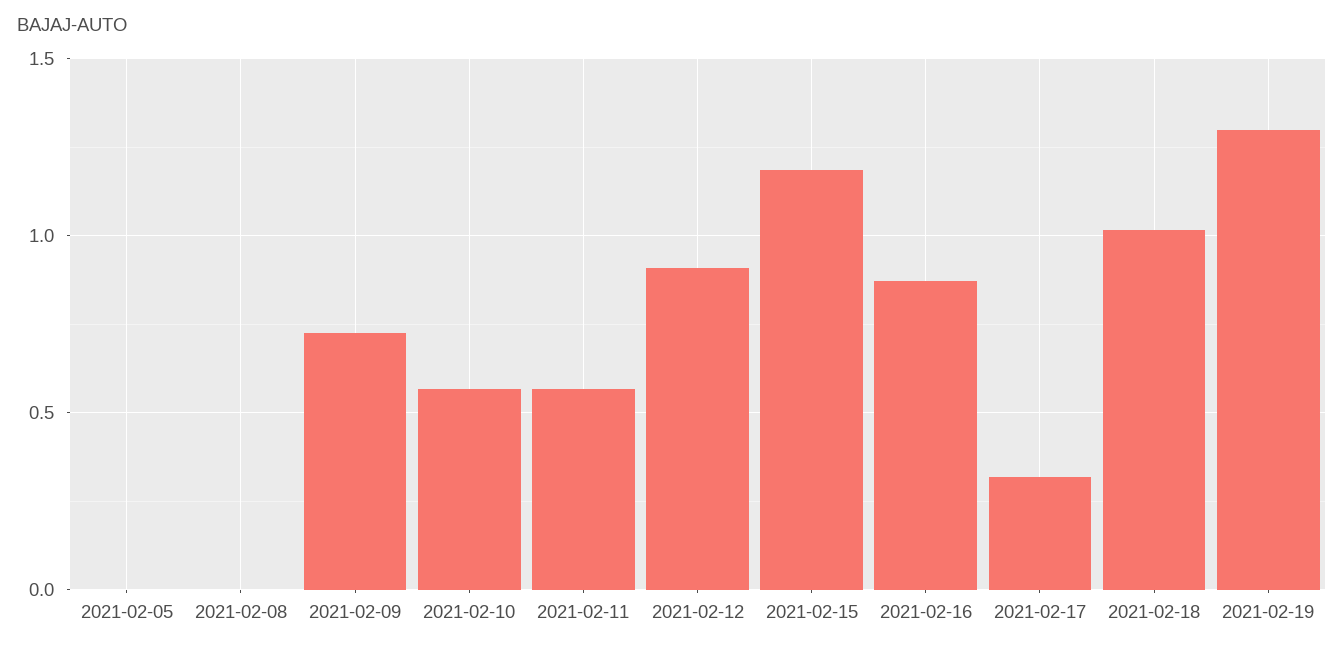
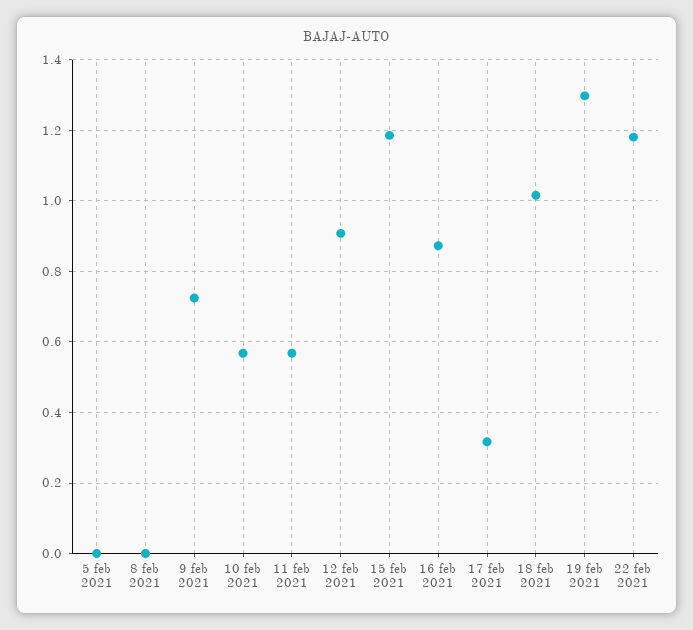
22 feb 2021: none -> 1.18

